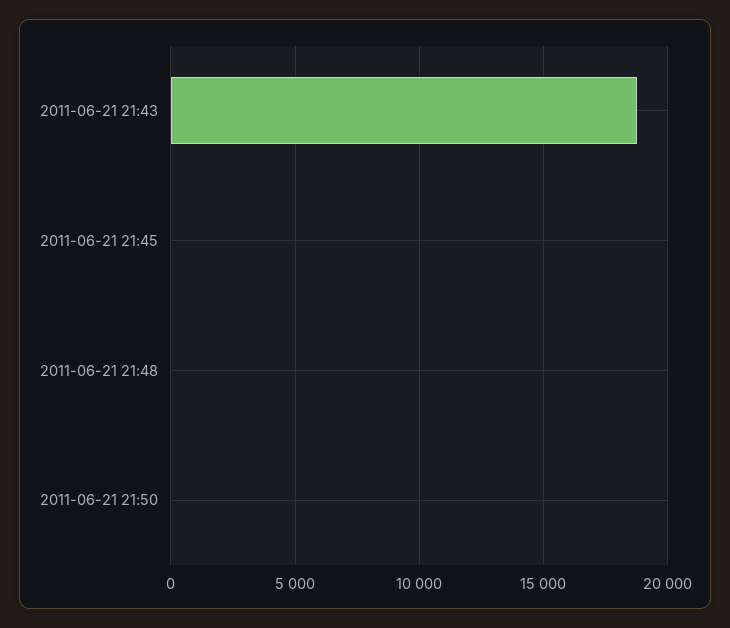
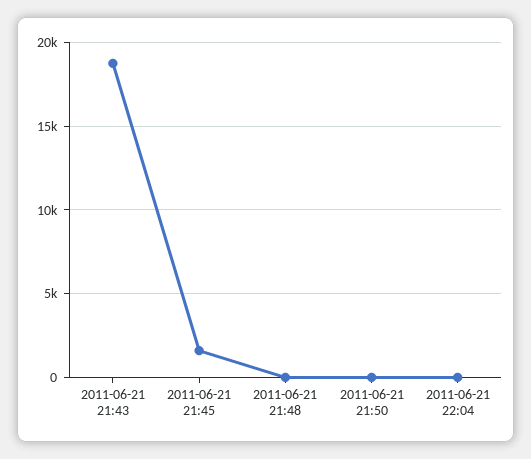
2011-06-21 21:45: 0 -> 1500
2011-06-21 22:04: none -> 0

